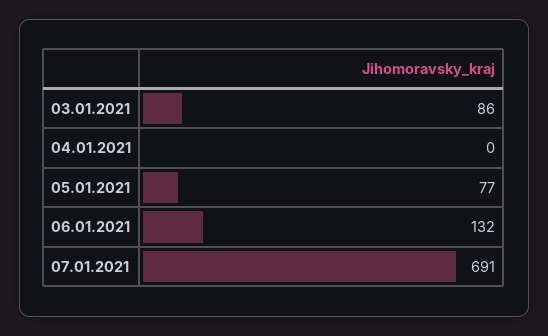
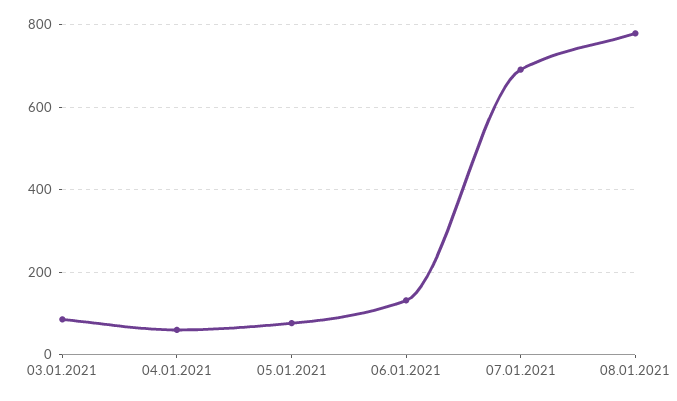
04.01.2021: 0 -> 60
08.01.2021: none -> 780

